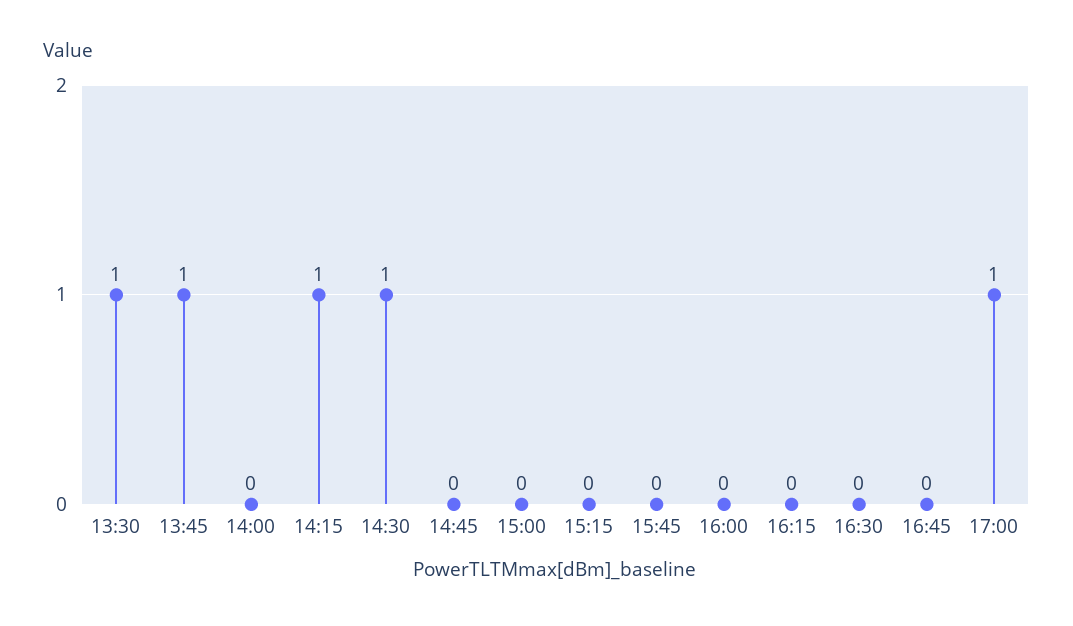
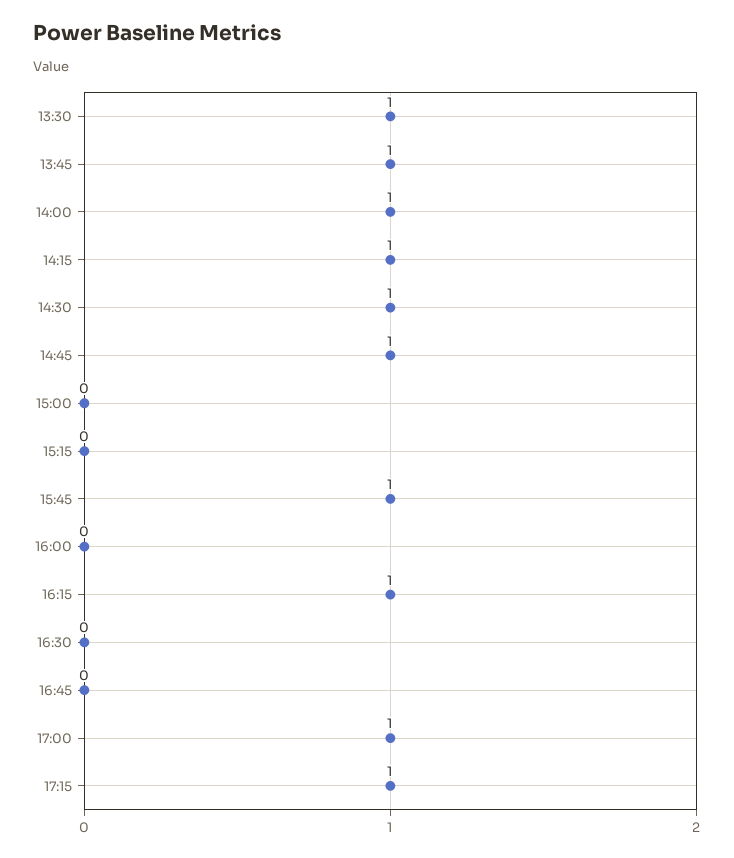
14:00: 0 -> 1
14:45: 0 -> 1
15:45: 0 -> 1
16:15: 0 -> 1
17:15: none -> 1

